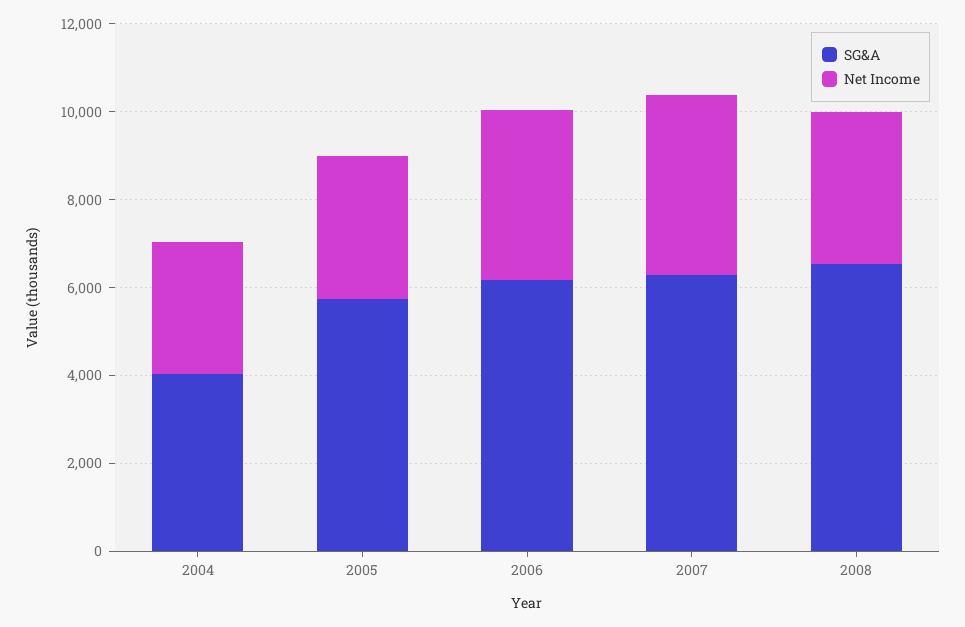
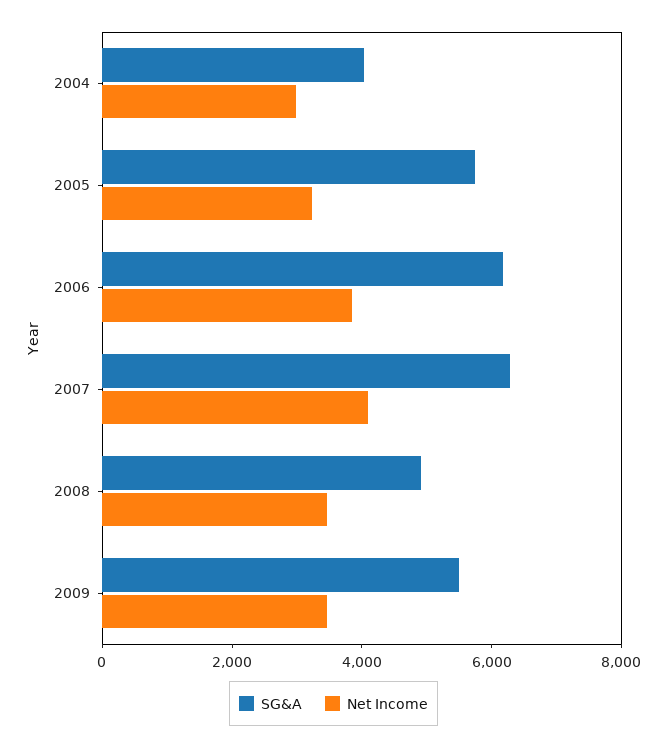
SG&A, 2008: 6500 -> 5000
SG&A, 2009: none -> 5500
Net Income, 2009: none -> 3500

